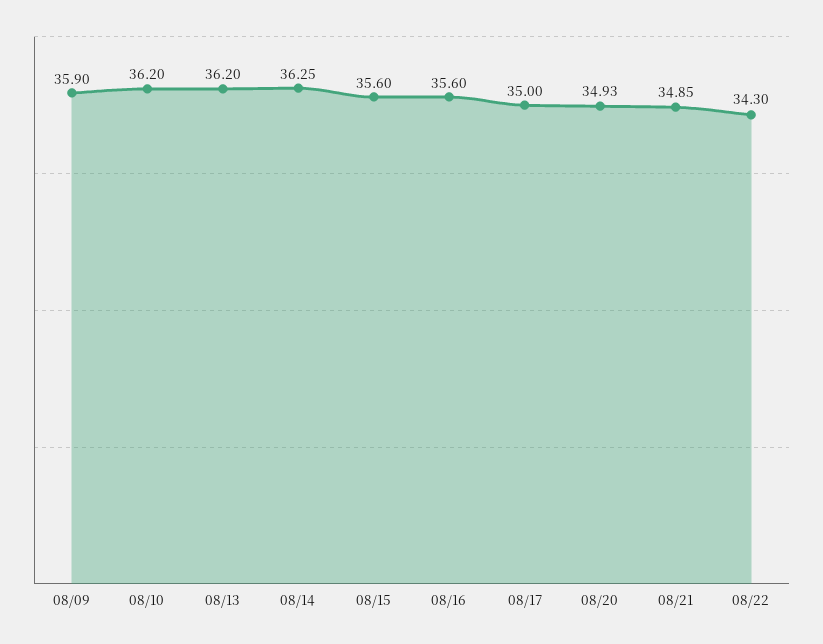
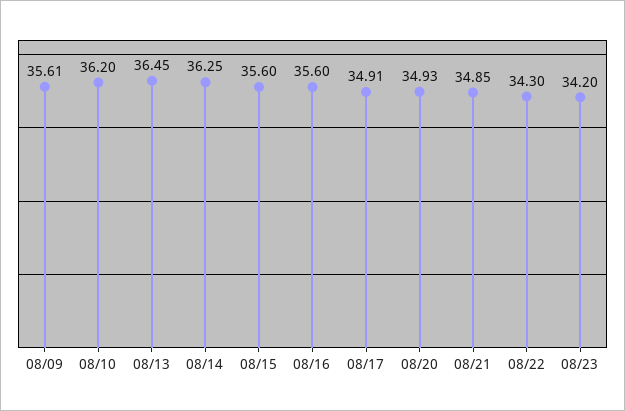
08/09: 35.9 -> 35.61
08/13: 36.2 -> 36.45
08/17: 35 -> 34.91
08/23: none -> 34.2

